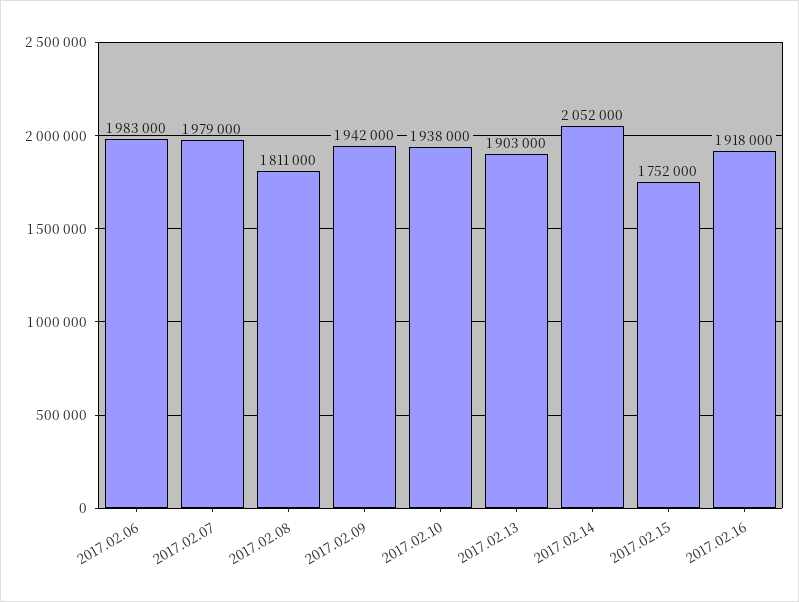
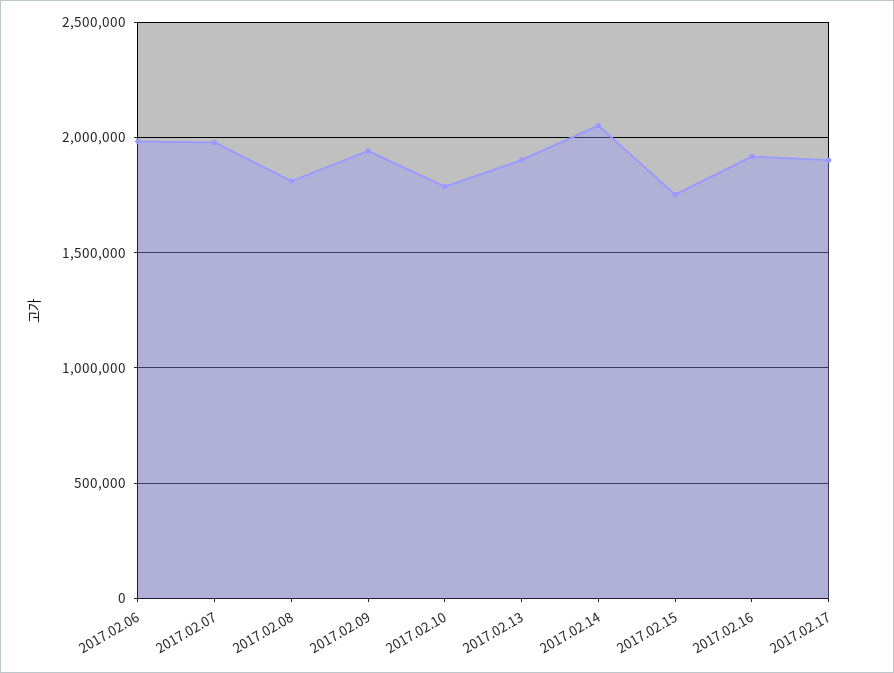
2017.02.10: 1938000 -> 1800000
2017.02.17: none -> 1900000

